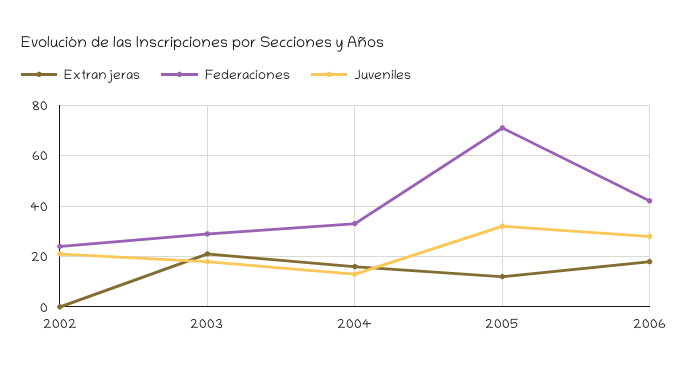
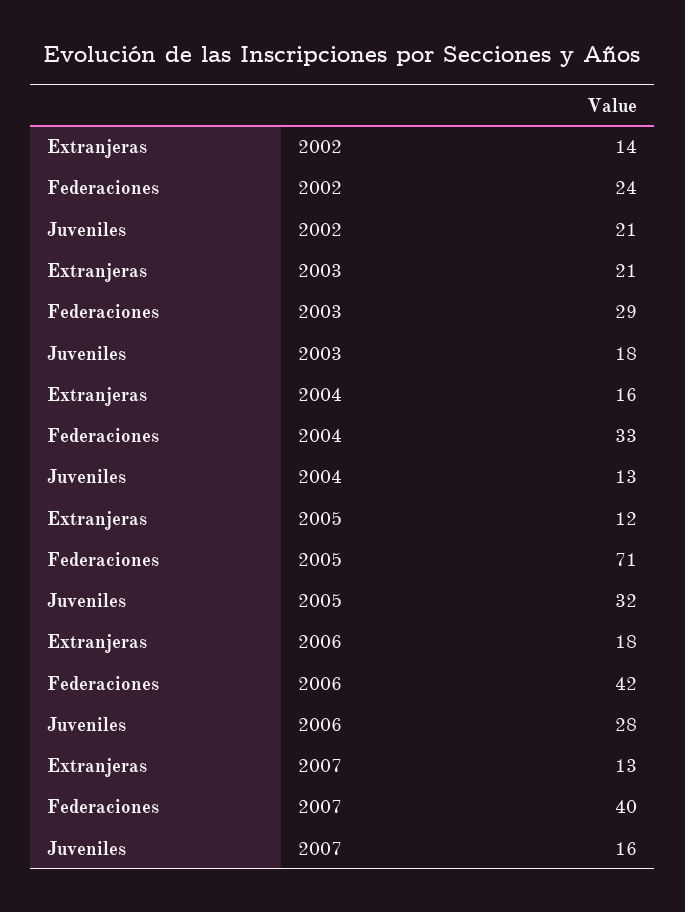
Extranjeras, 2002: 0 -> 14
Extranjeras, 2007: none -> 13
Federaciones, 2007: none -> 40
Juveniles, 2007: none -> 16

